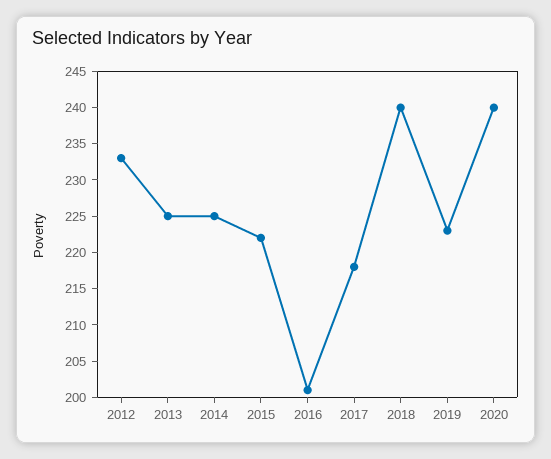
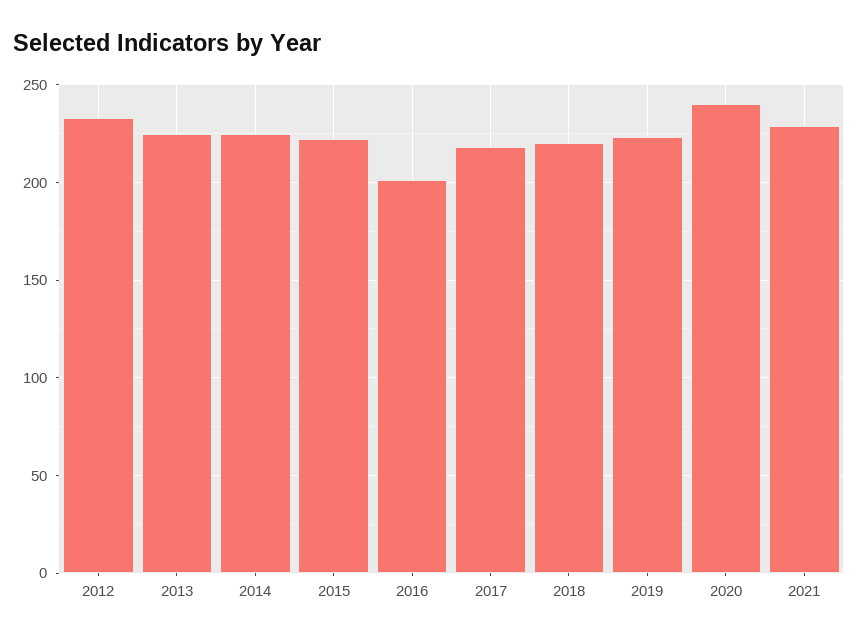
2018: 240 -> 220
2021: none -> 230

